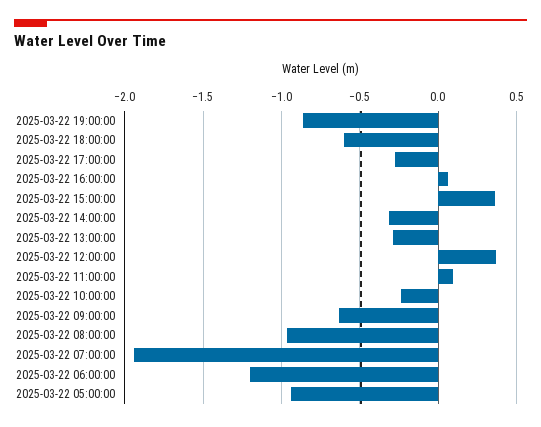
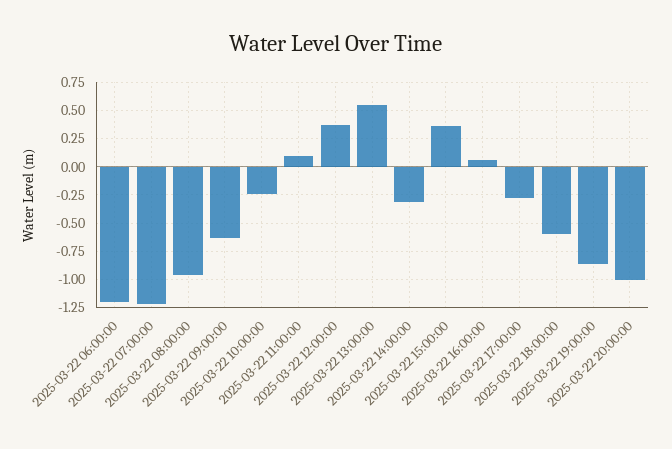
2025-03-22 13:00:00: -0.3 -> 0.5
2025-03-22 07:00:00: -1.95 -> -1.25
2025-03-22 05:00:00: -0.95 -> none
2025-03-22 20:00:00: none -> -1

